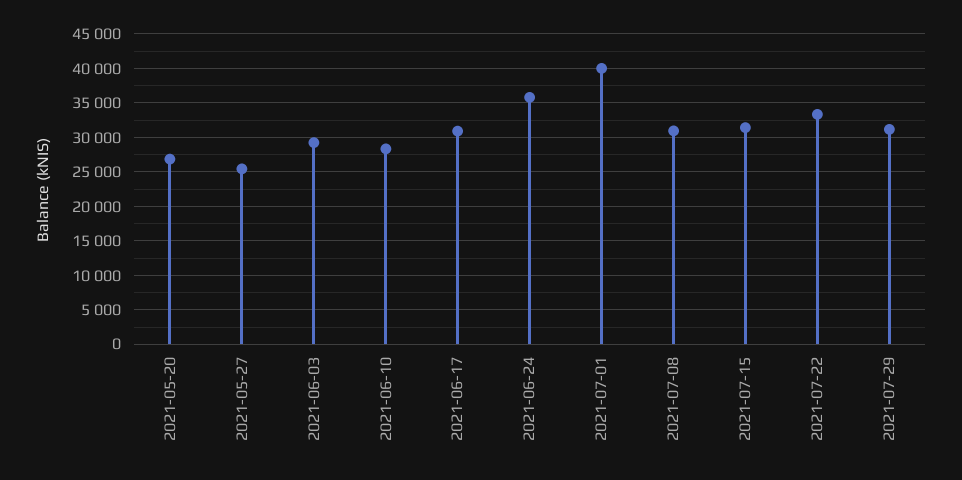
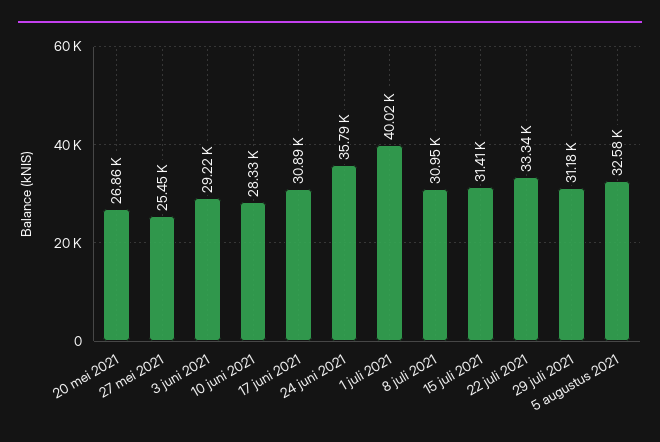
5 augustus 2021: none -> 32580

